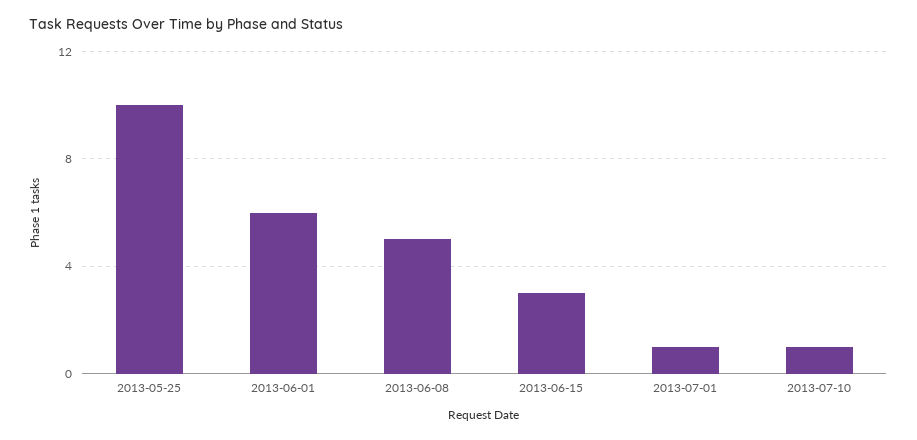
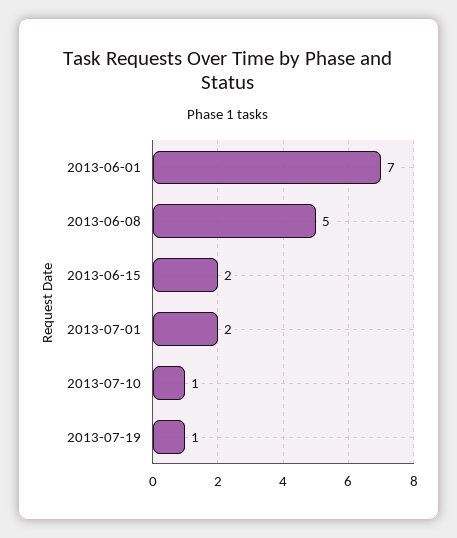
2013-05-25: 10 -> none
2013-06-01: 6 -> 7
2013-06-15: 3 -> 2
2013-07-01: 1 -> 2
2013-07-19: none -> 1

